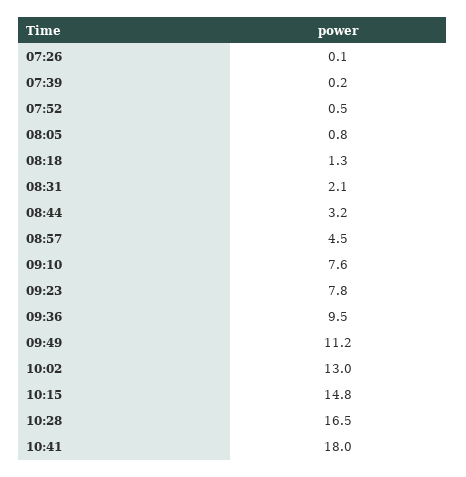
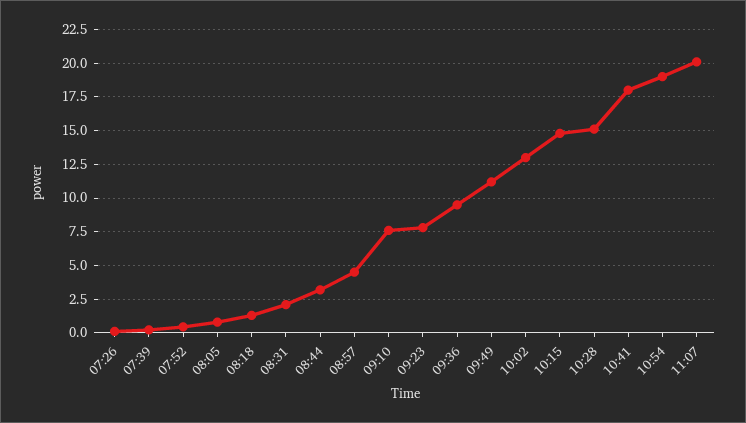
10:28: 16.5 -> 15
10:54: none -> 19
11:07: none -> 20

